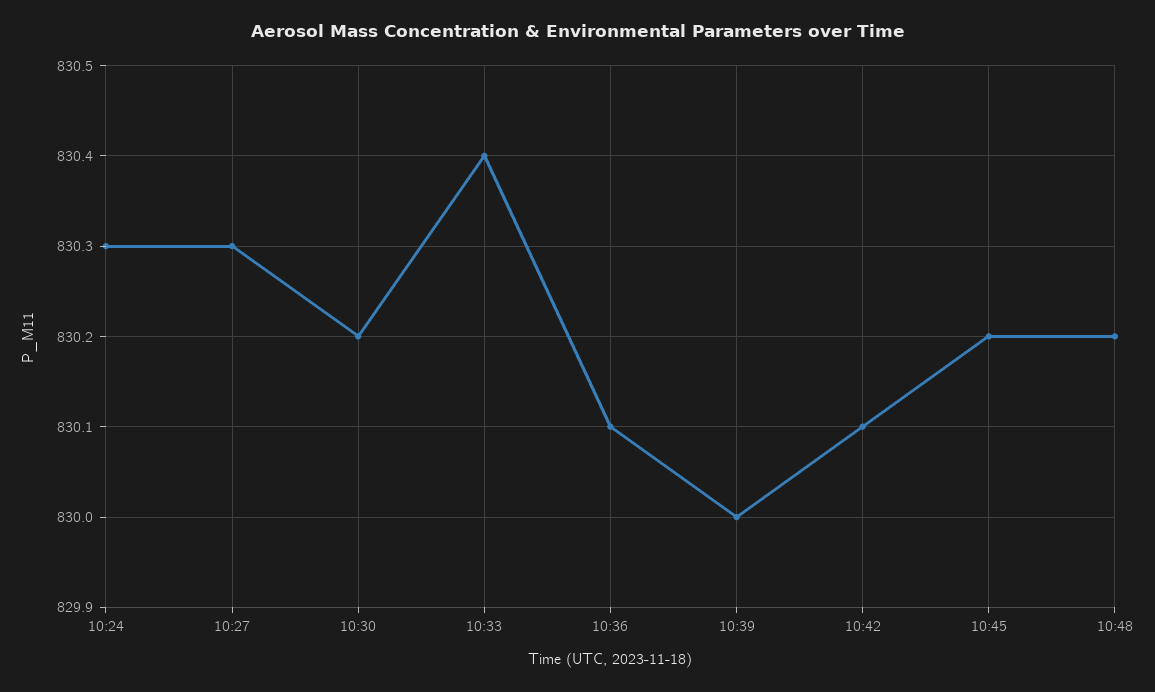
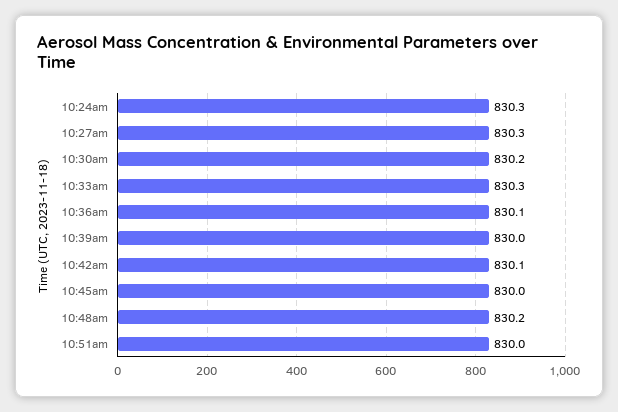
10:33: 830.4 -> 830.3
10:45: 830.2 -> 830
10:51am: none -> 830

